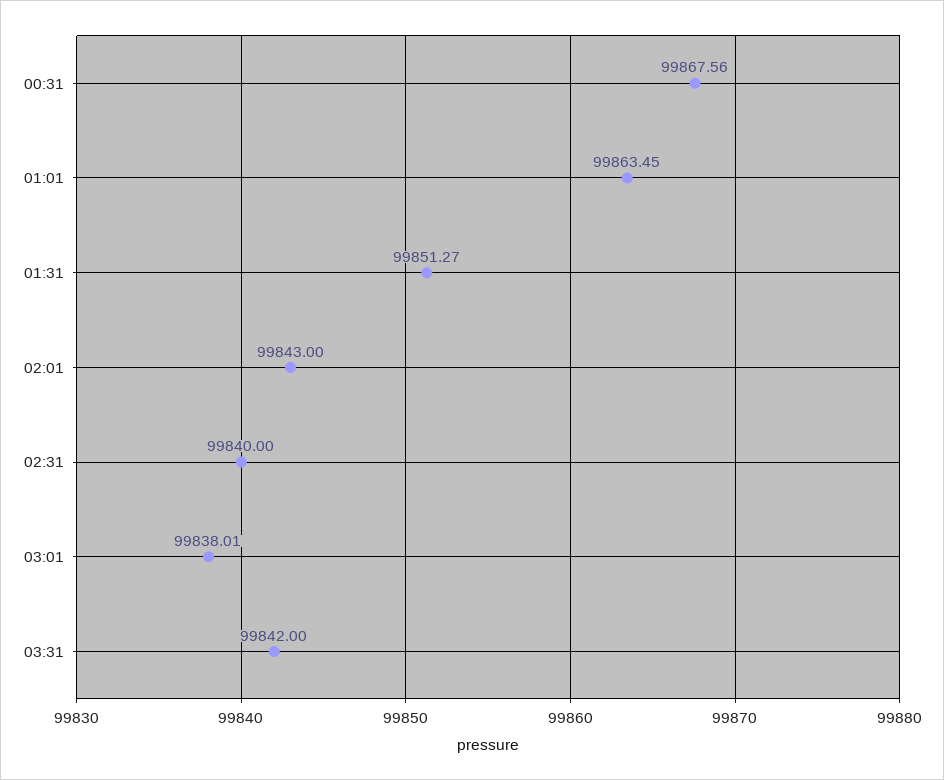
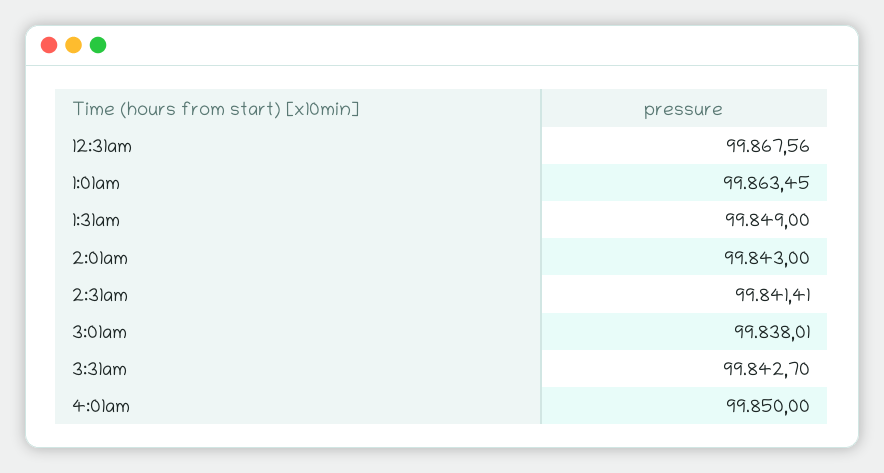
01:31: 99851.27 -> 99849
02:31: 99840 -> 99841.41
03:31: 99842 -> 99842.7
4:01am: none -> 99850

